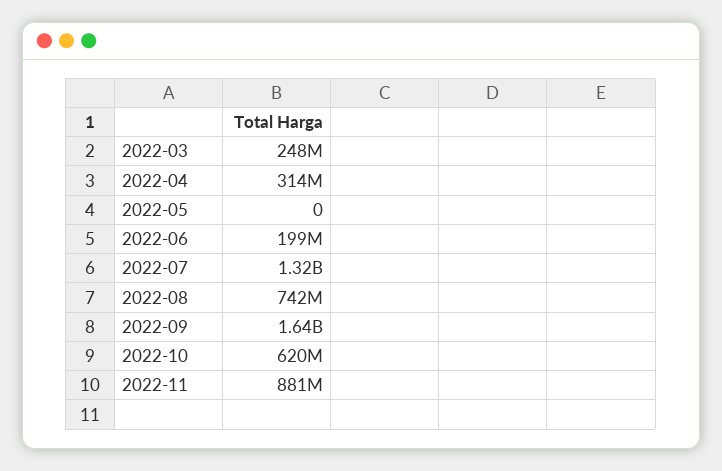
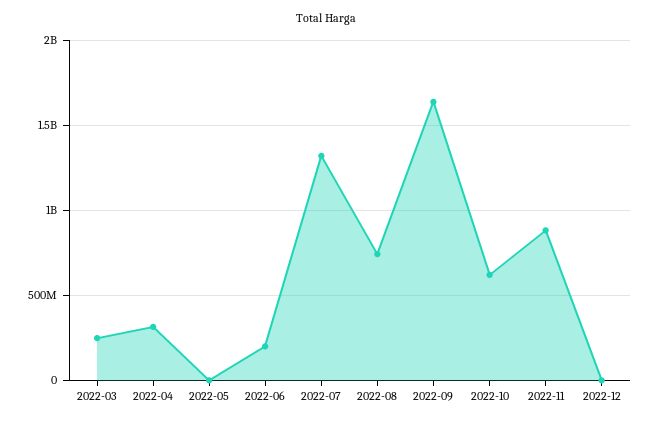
2022-12: none -> 0

